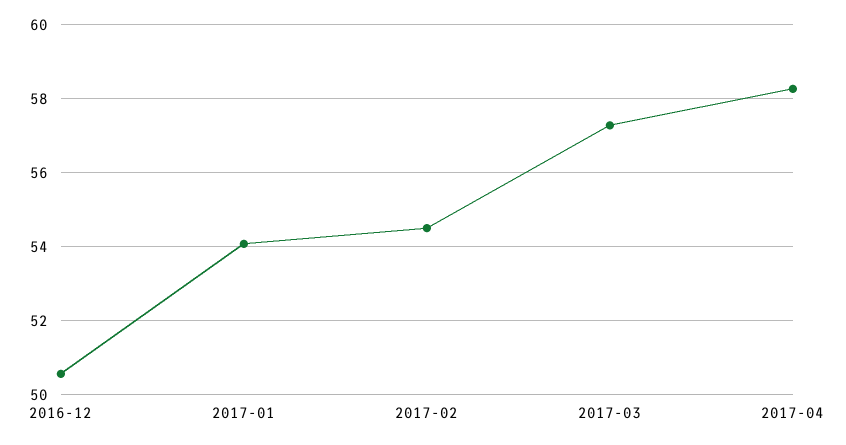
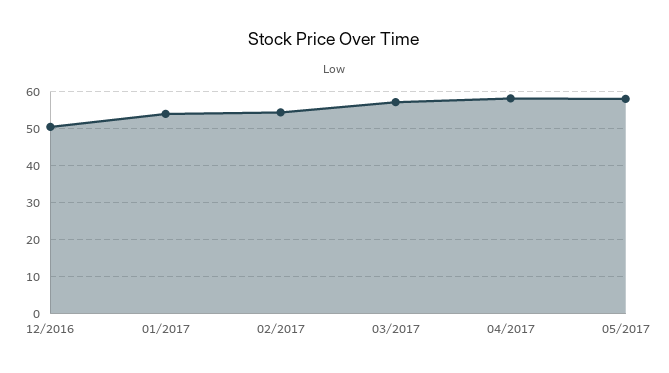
05/2017: none -> 58

